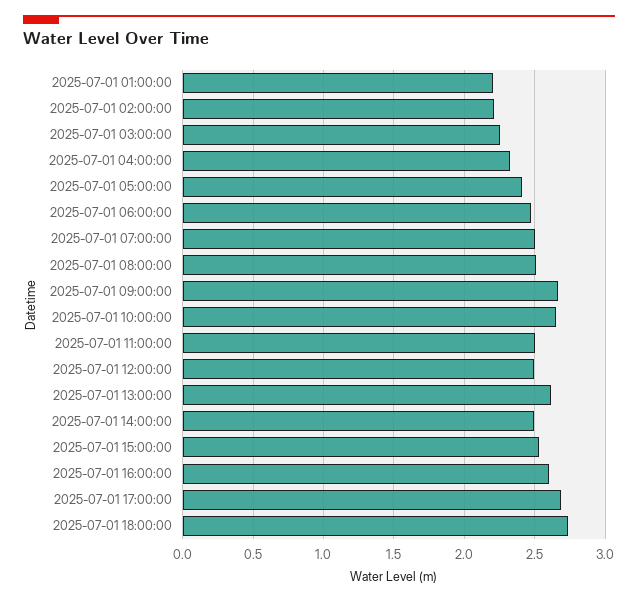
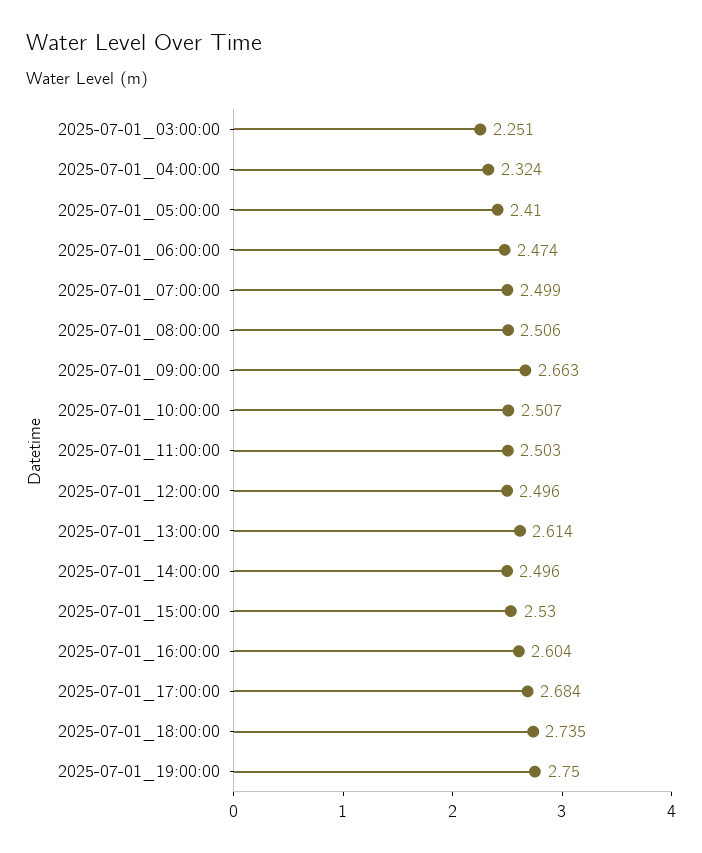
2025-07-01 01:00:00: 2.2 -> none
2025-07-01 02:00:00: 2.2 -> none
2025-07-01 10:00:00: 2.65 -> 2.507
2025-07-01_19:00:00: none -> 2.75

